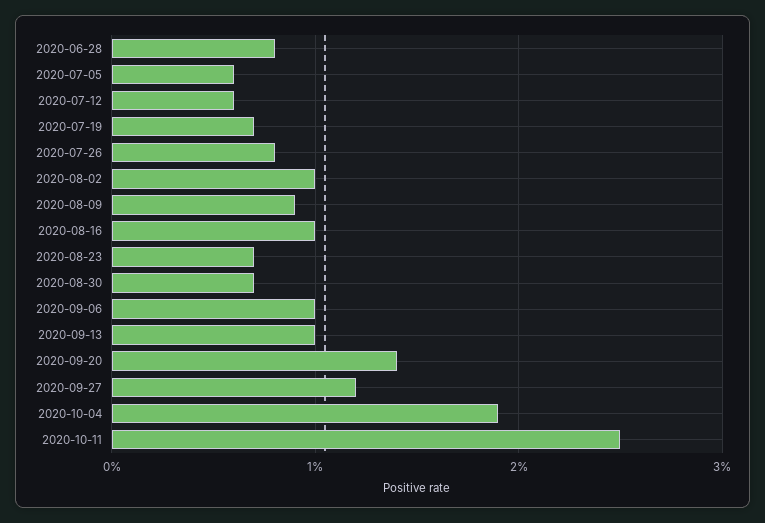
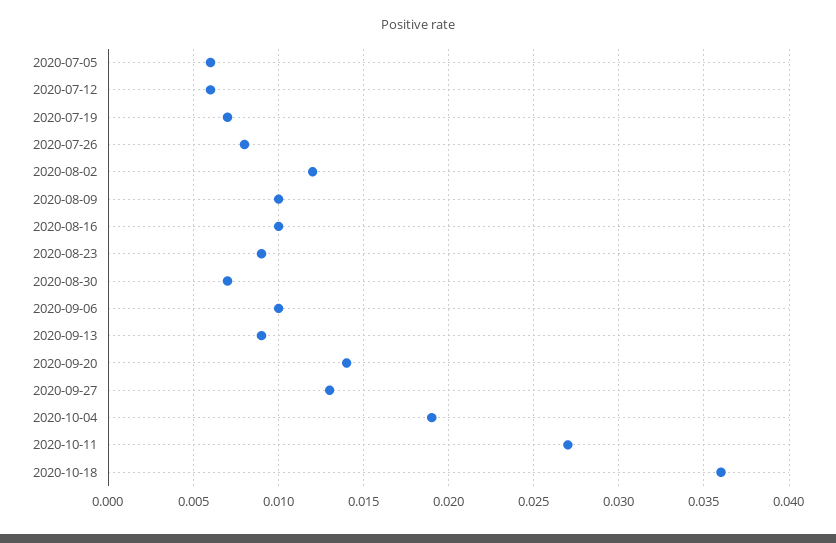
2020-06-28: 0.008 -> none
2020-08-02: 0.01 -> 0.012
2020-08-09: 0.009 -> 0.01
2020-08-23: 0.007 -> 0.009
2020-09-13: 0.01 -> 0.009
2020-09-27: 0.012 -> 0.013
2020-10-11: 0.025 -> 0.027
2020-10-18: none -> 0.036

